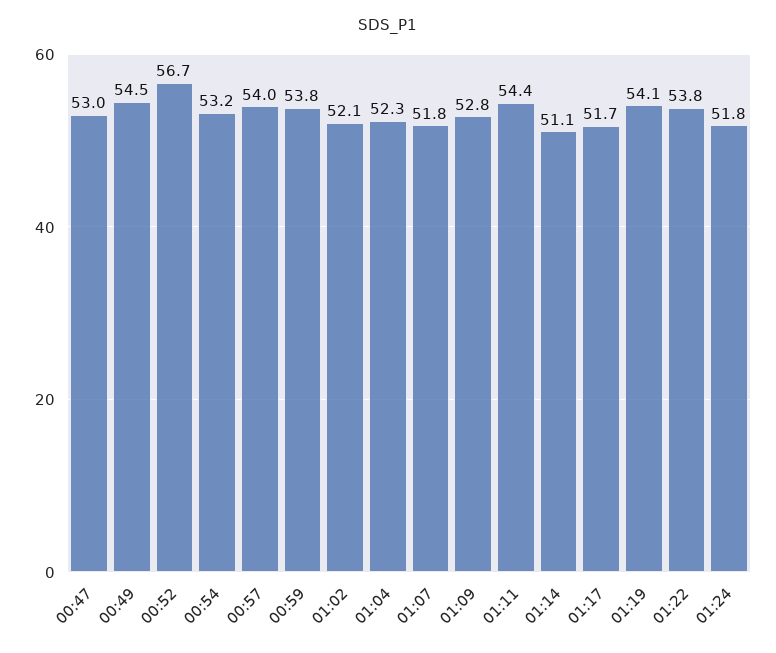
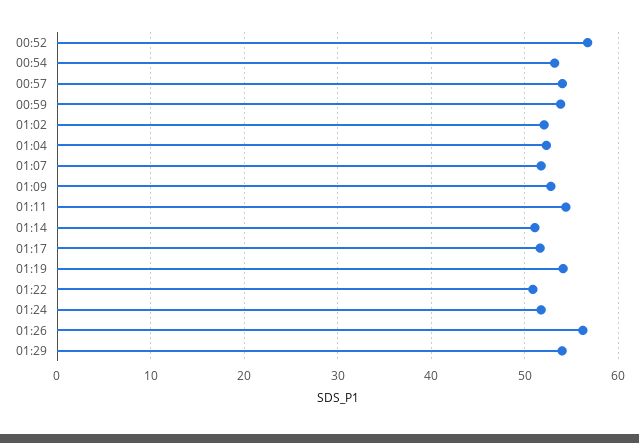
00:47: 53 -> none
00:49: 54.5 -> none
01:22: 53.8 -> 51
01:26: none -> 56
01:29: none -> 54

